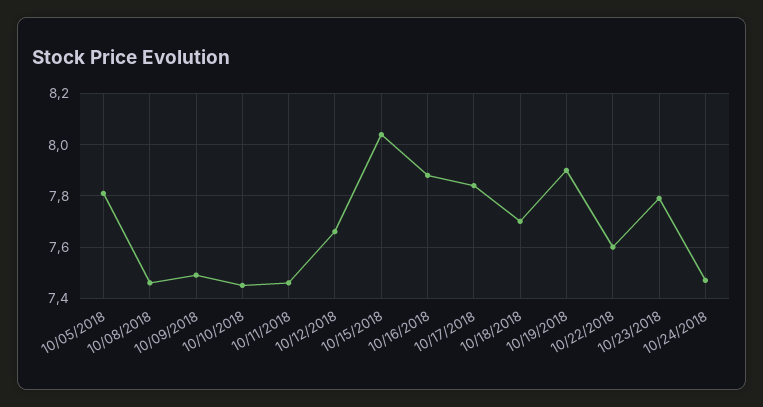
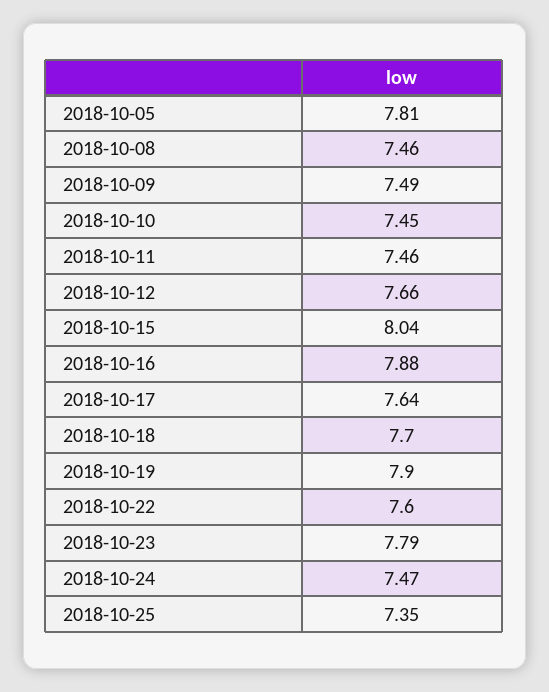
10/17/2018: 7.85 -> 7.64
2018-10-25: none -> 7.35

